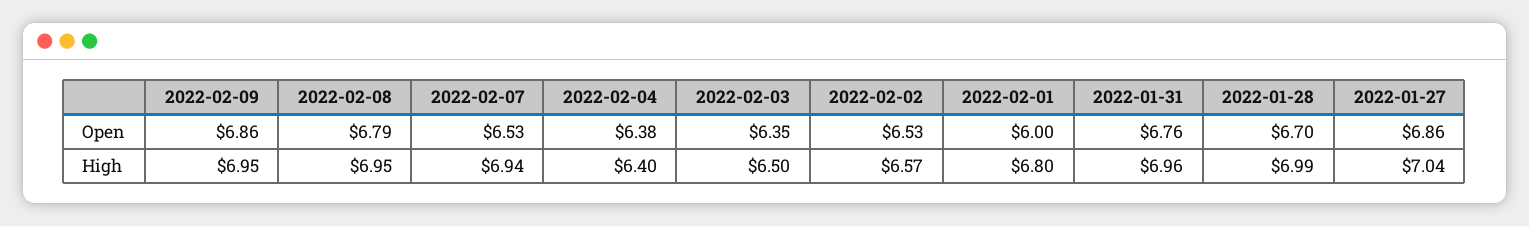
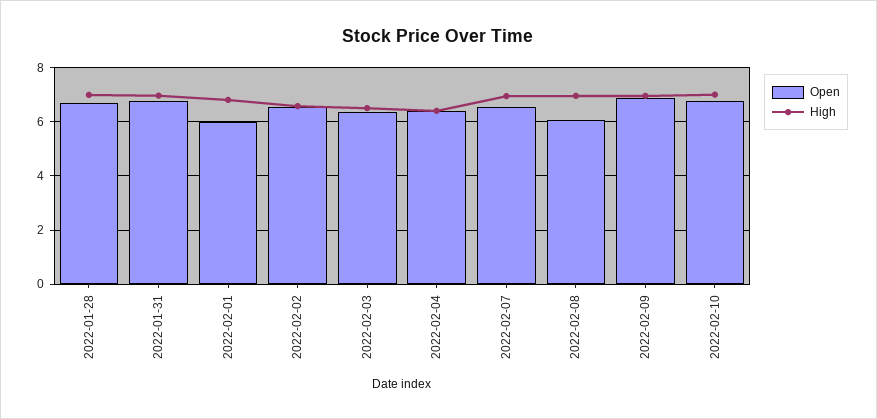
Open, 2022-02-08: 6.79 -> 6
Open, 2022-01-27: 6.86 -> none
High, 2022-01-27: 7.04 -> none
Open, 2022-02-10: none -> 6.75
High, 2022-02-10: none -> 7

